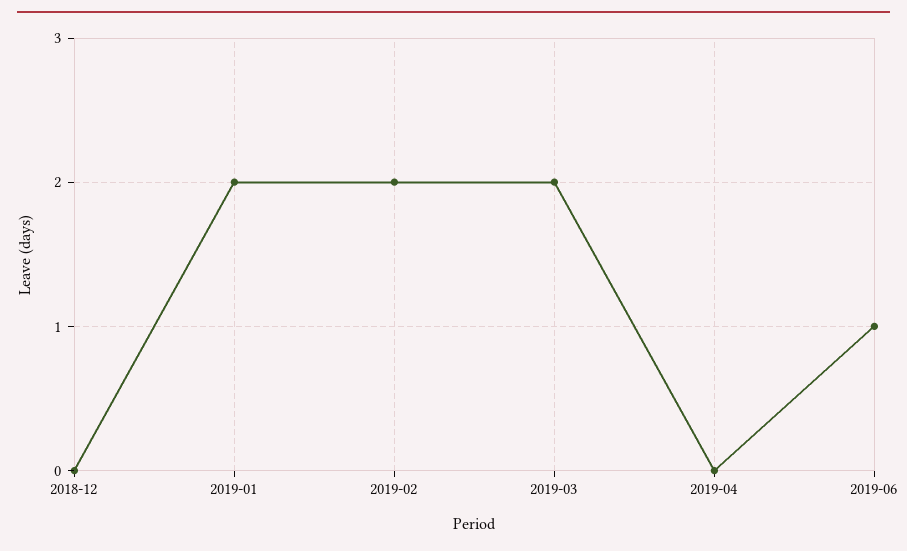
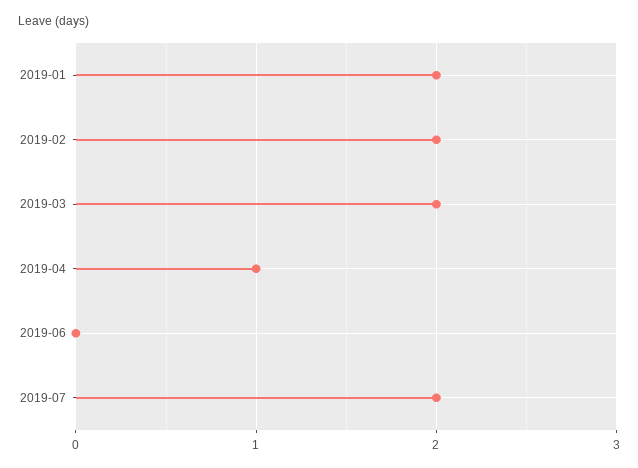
2018-12: 0 -> none
2019-04: 0 -> 1
2019-06: 1 -> 0
2019-07: none -> 2

